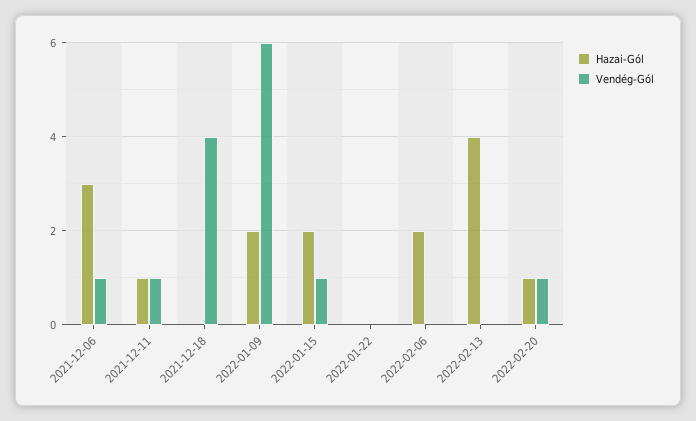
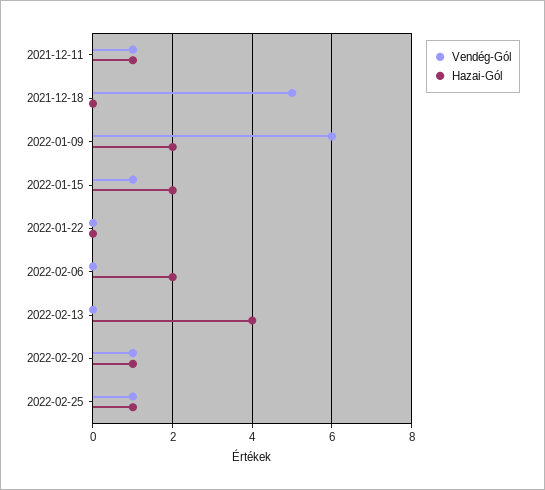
Hazai-Gól, 2021-12-06: 3 -> none
Vendég-Gól, 2021-12-06: 1 -> none
Vendég-Gól, 2021-12-18: 4 -> 5
Vendég-Gól, 2022-02-25: none -> 1
Hazai-Gól, 2022-02-25: none -> 1

